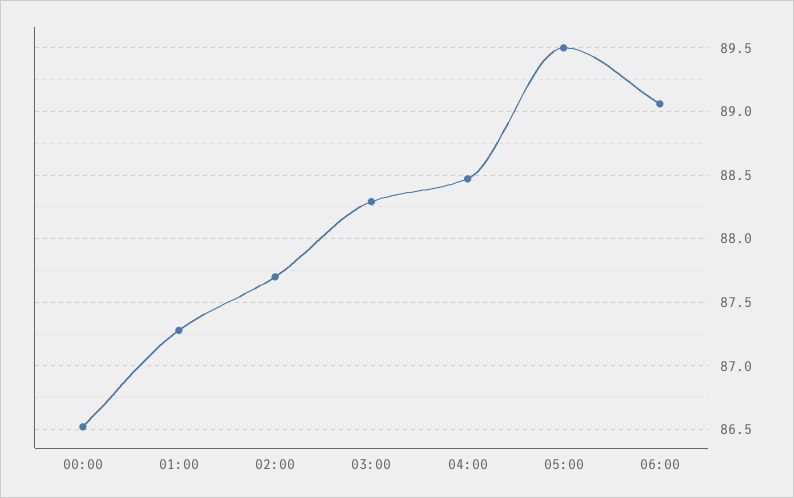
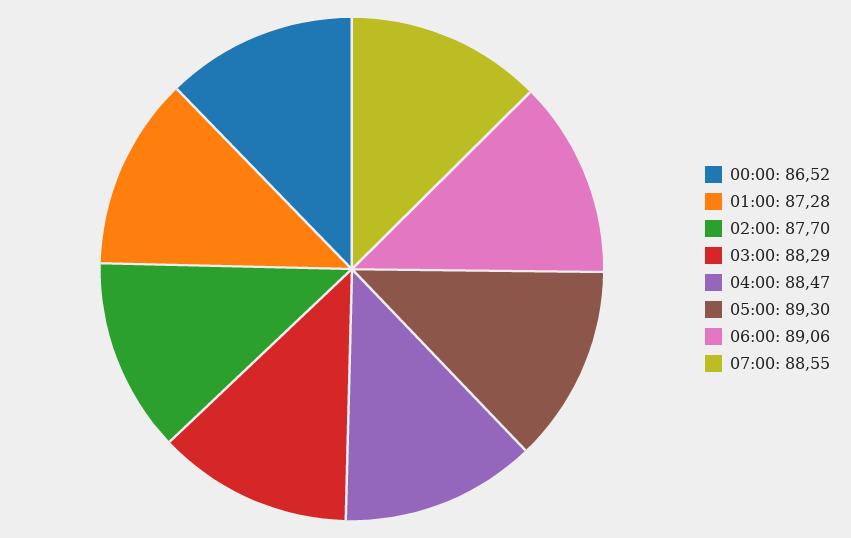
05:00: 89.5 -> 89.3
07:00: none -> 88.55

